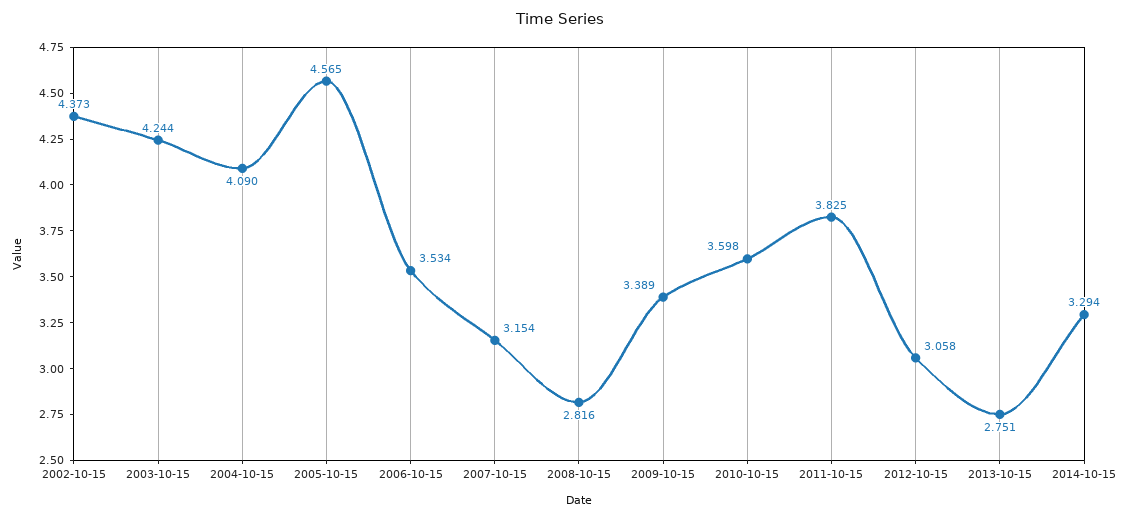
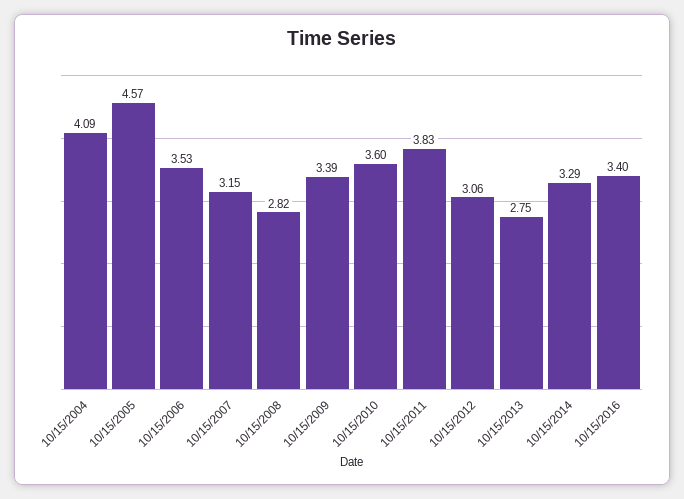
2002-10-15: 4.373 -> none
2003-10-15: 4.244 -> none
10/15/2016: none -> 3.4

